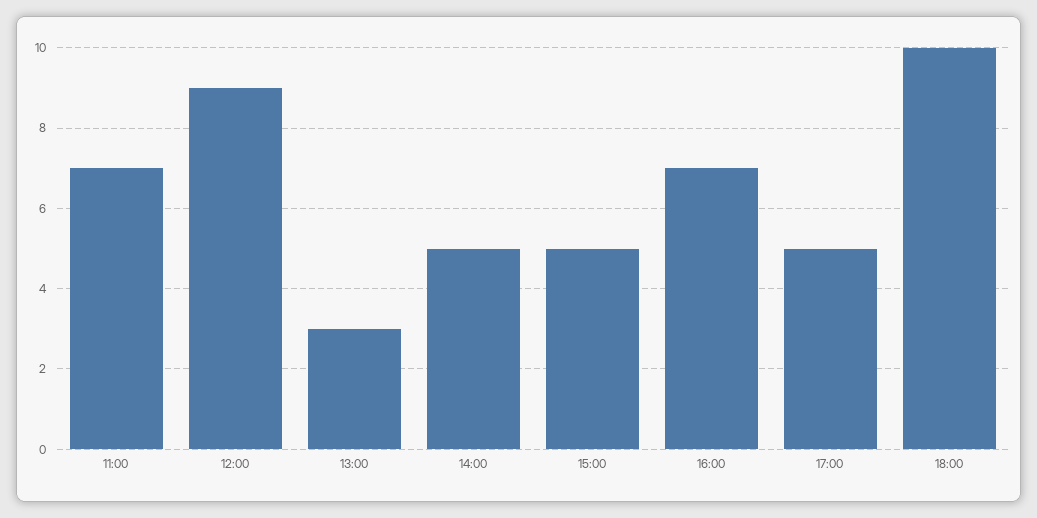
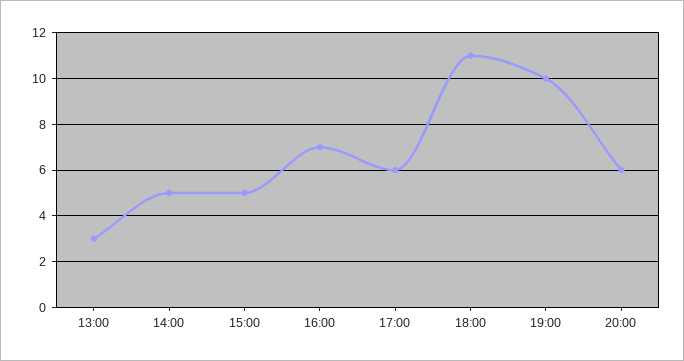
11:00: 7 -> none
12:00: 9 -> none
17:00: 5 -> 6
18:00: 10 -> 11
19:00: none -> 10
20:00: none -> 6

